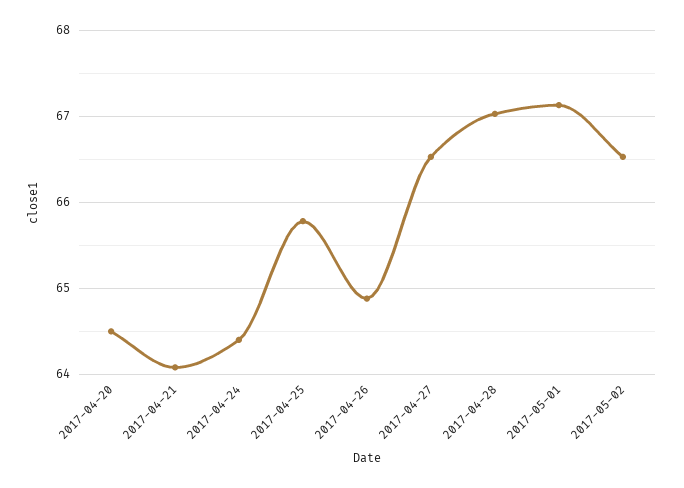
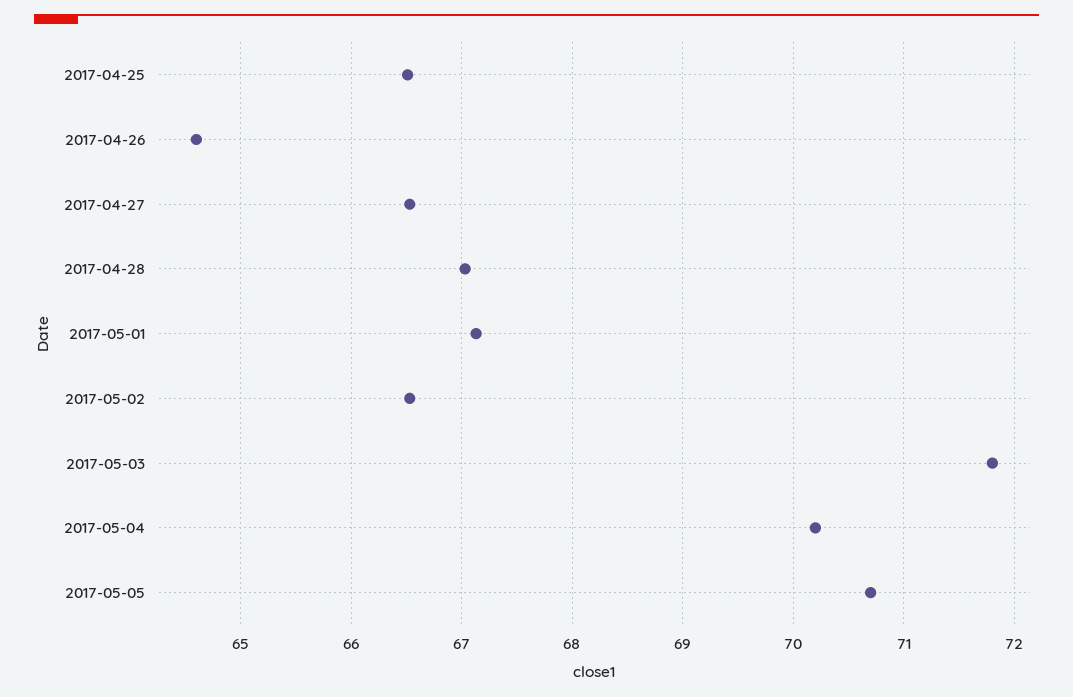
2017-04-20: 64.5 -> none
2017-04-21: 64.1 -> none
2017-04-24: 64.4 -> none
2017-04-25: 65.8 -> 66.5
2017-04-26: 64.9 -> 64.6
2017-05-03: none -> 71.8
2017-05-04: none -> 70.2
2017-05-05: none -> 70.7

